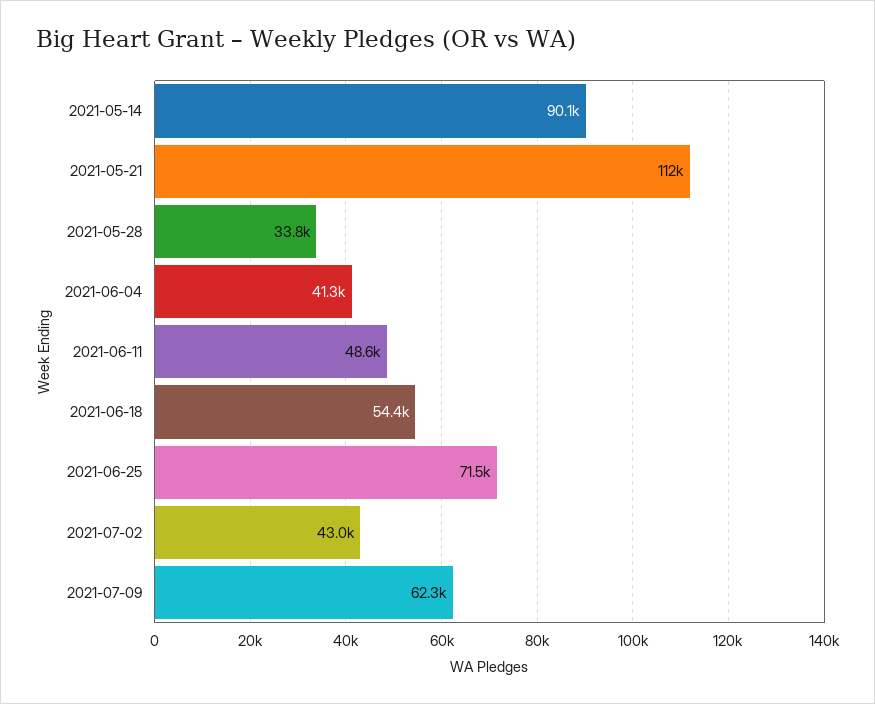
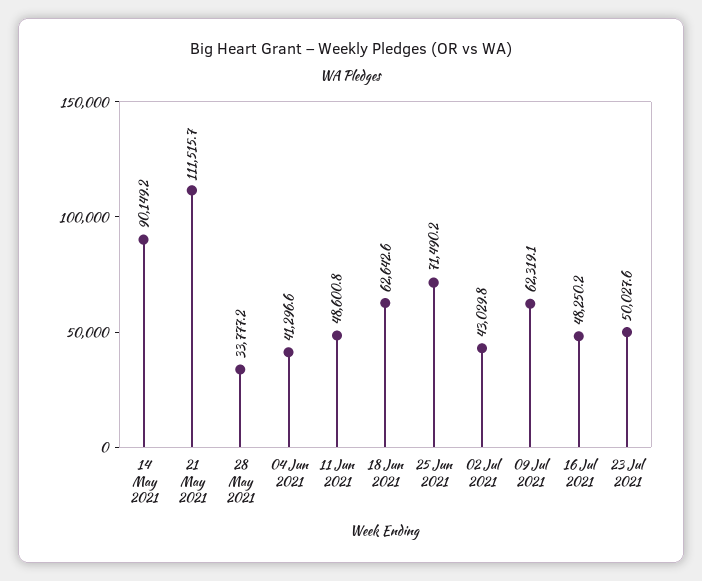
2021-06-18: 54400 -> 62642.6
16 Jul 2021: none -> 48250.2
23 Jul 2021: none -> 50027.6

